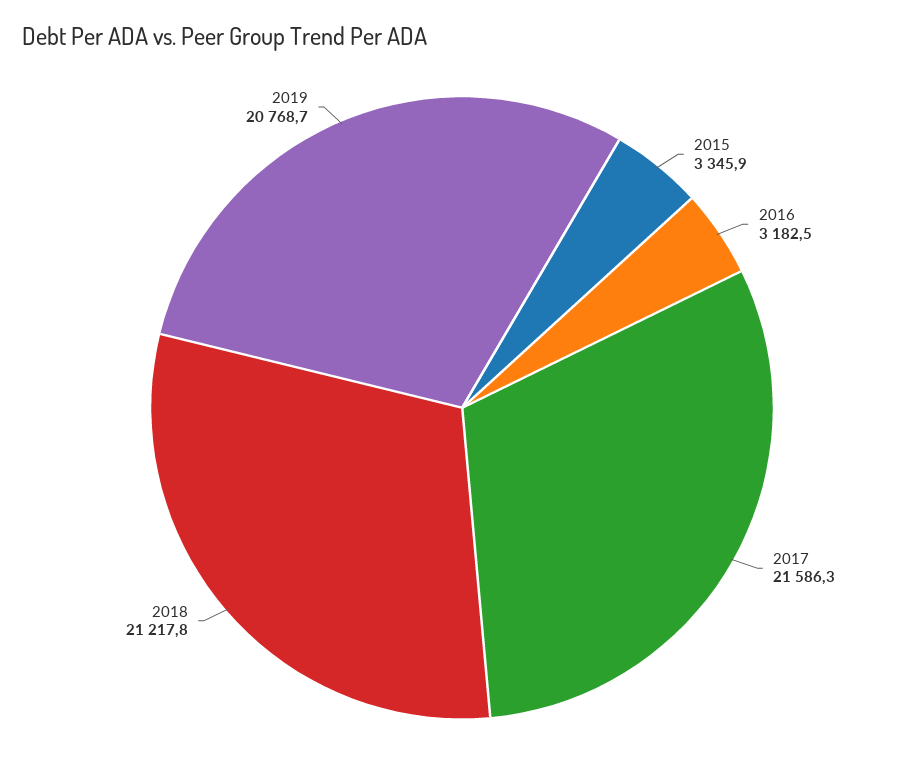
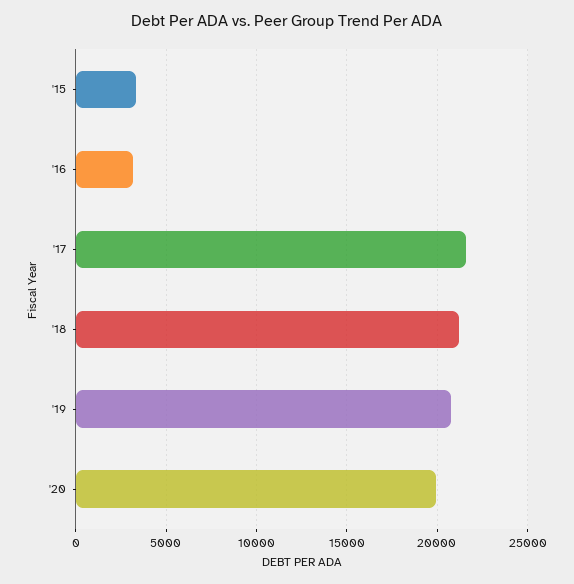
'20: none -> 20000

